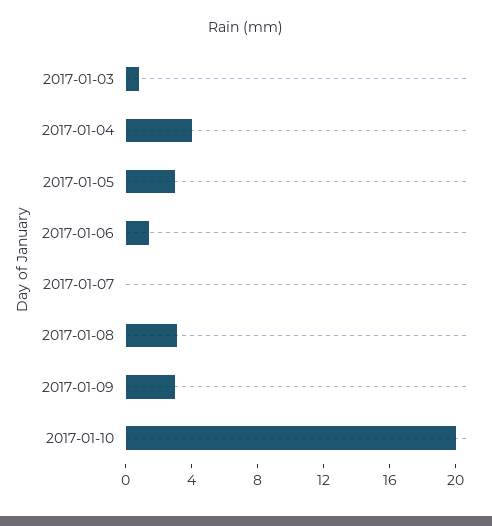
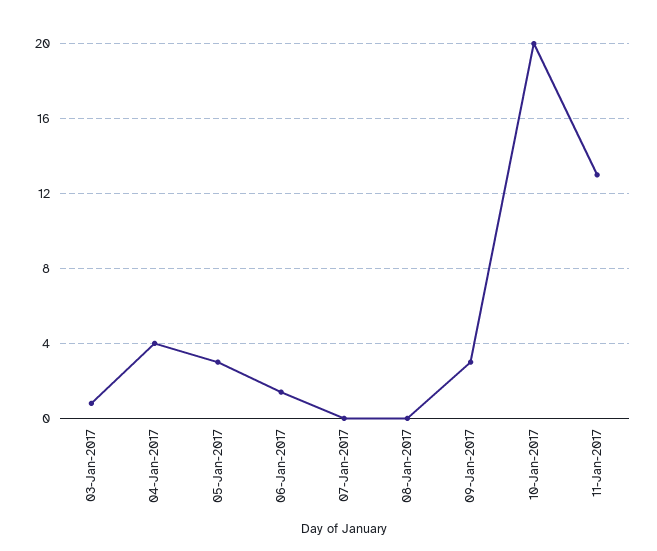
2017-01-08: 3 -> 0
11-Jan-2017: none -> 13

